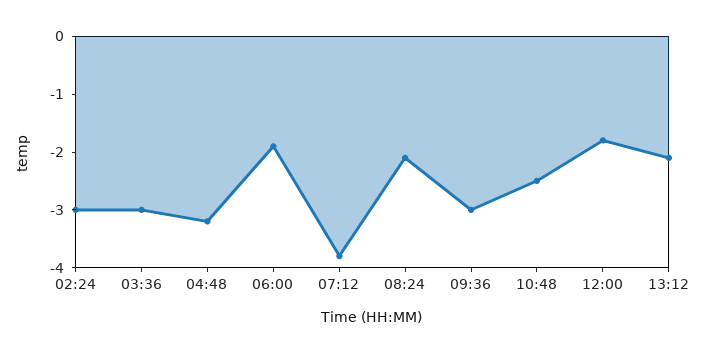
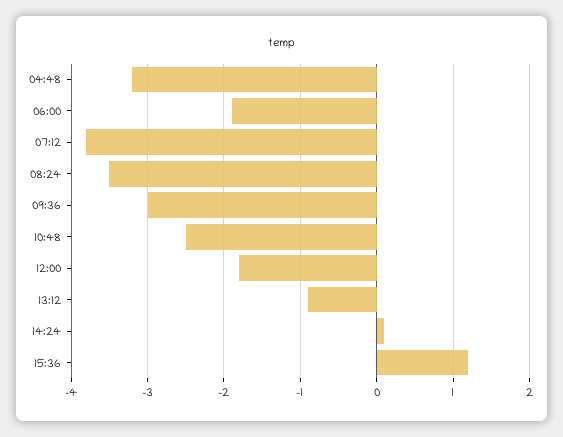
02:24: -3 -> none
03:36: -3 -> none
08:24: -2 -> -3.5
13:12: -2 -> -0.9
14:24: none -> 0.1
15:36: none -> 1.2

